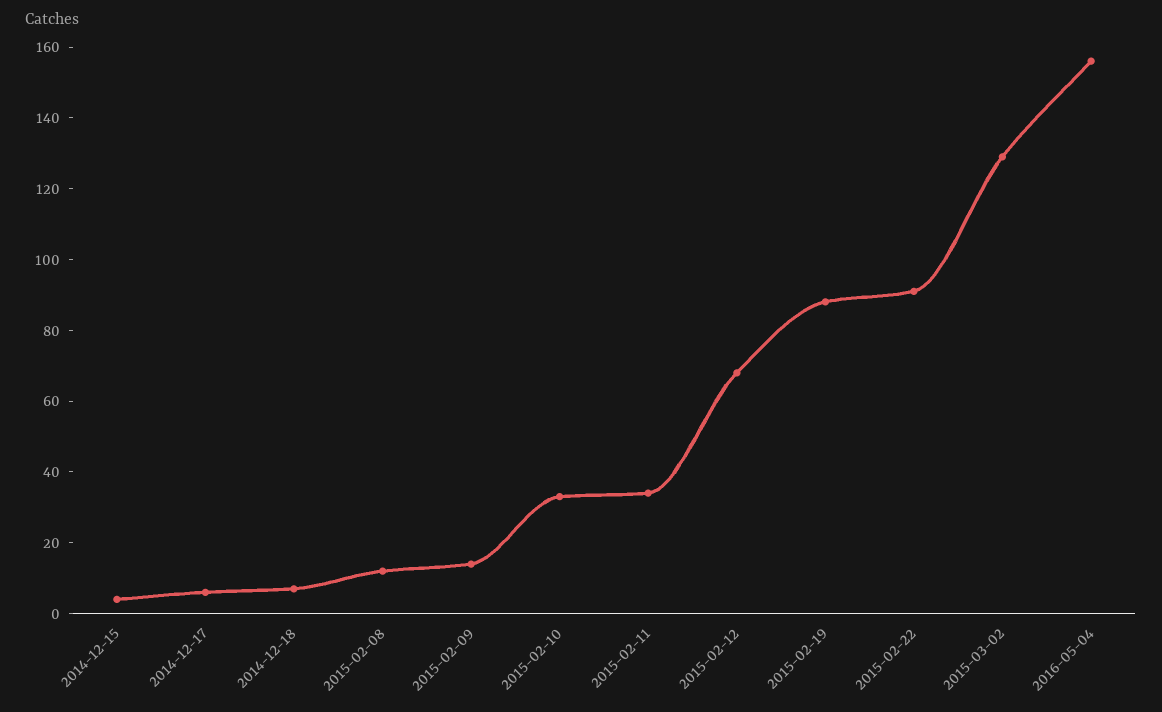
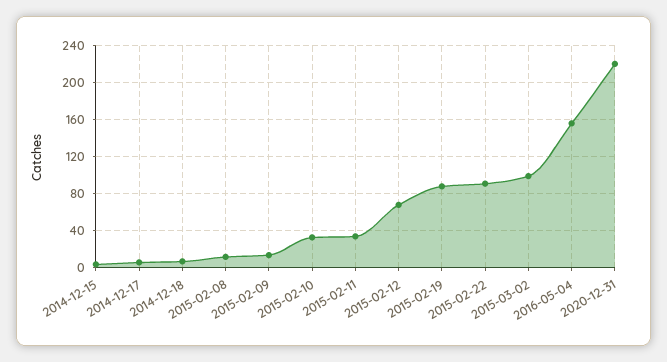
2015-03-02: 130 -> 100
2020-12-31: none -> 220

